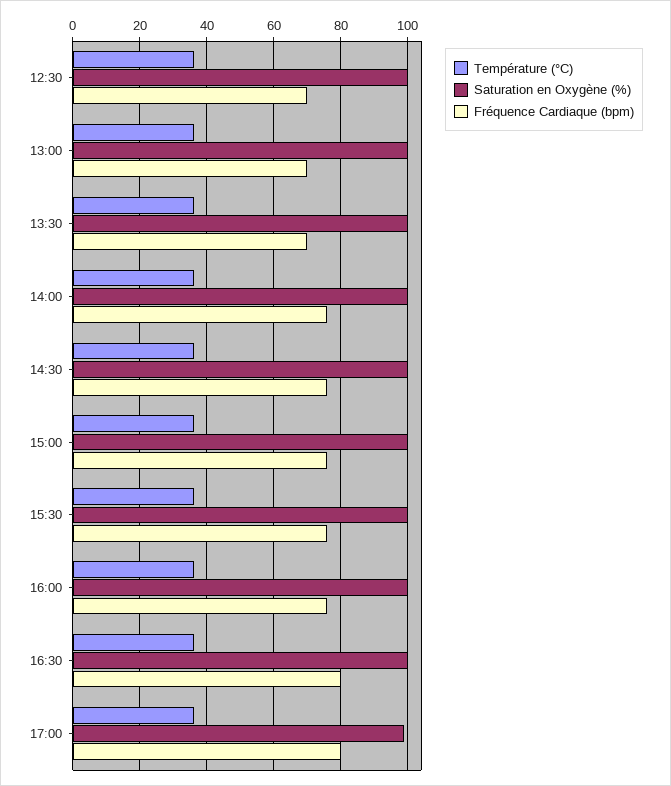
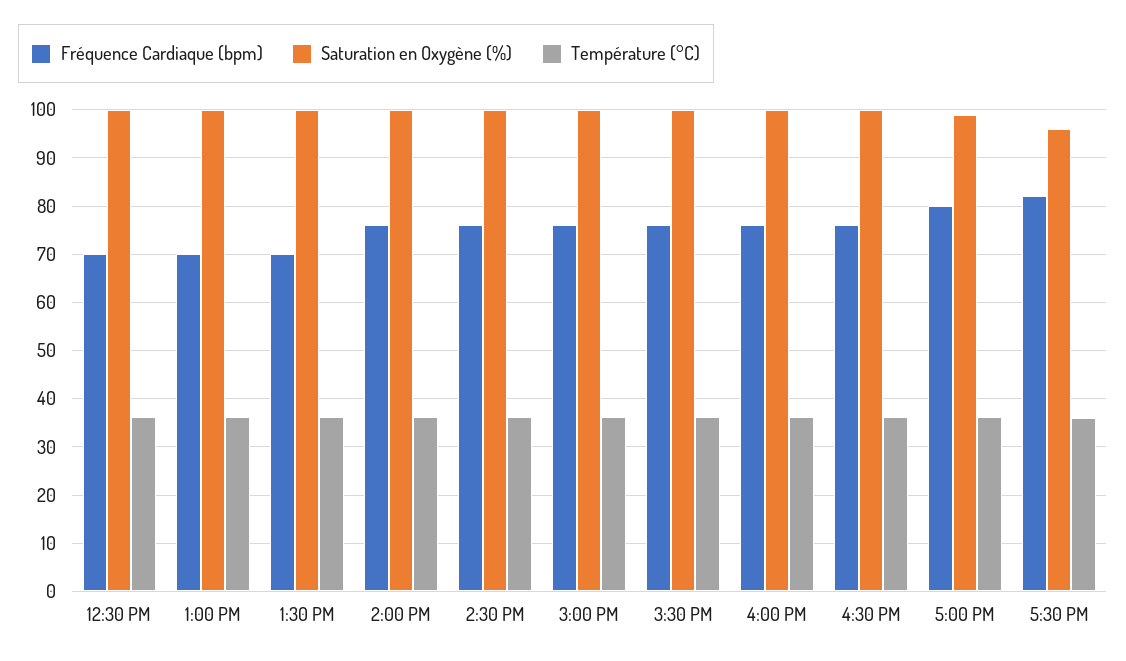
Fréquence Cardiaque (bpm), 16:30: 80 -> 76
Fréquence Cardiaque (bpm), 5:30 PM: none -> 82
Saturation en Oxygène (%), 5:30 PM: none -> 96
Température (°C), 5:30 PM: none -> 36

